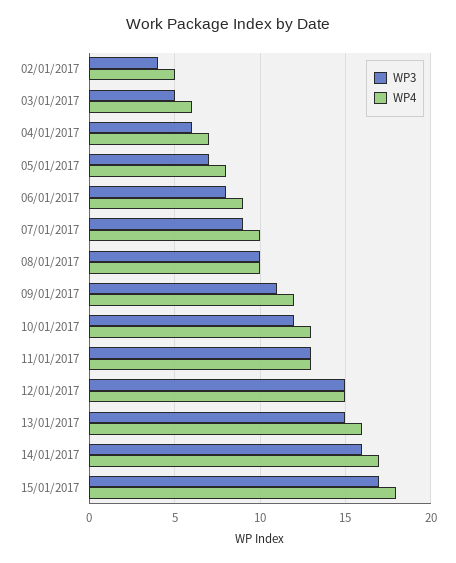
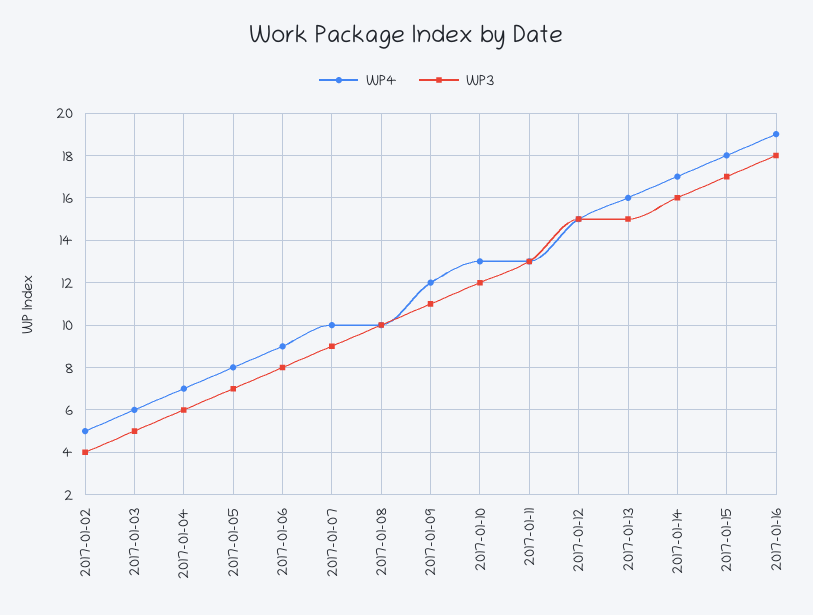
WP4, 2017-01-16: none -> 19
WP3, 2017-01-16: none -> 18

